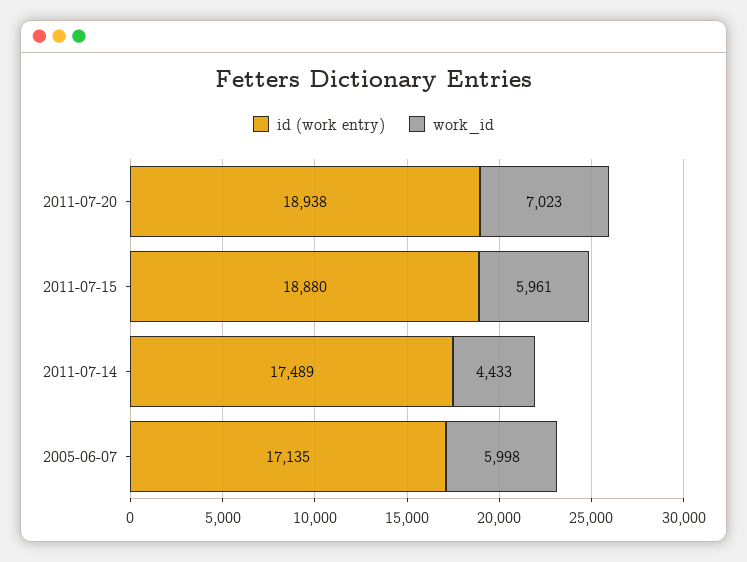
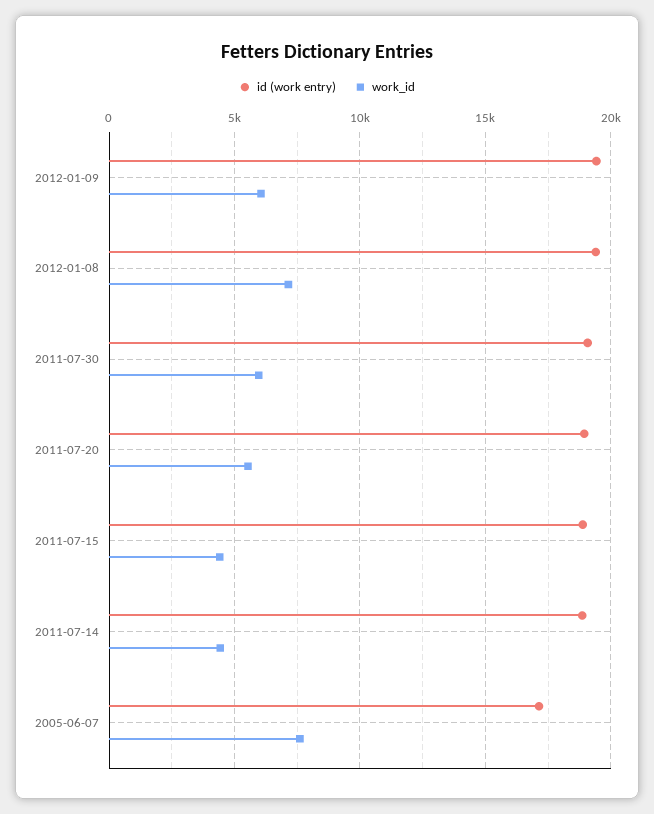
work_id, 2011-07-20: 7023 -> 5500
work_id, 2011-07-15: 5961 -> 4500
id (work entry), 2011-07-14: 17489 -> 19000
work_id, 2005-06-07: 5998 -> 7500
id (work entry), 2012-01-09: none -> 19500
work_id, 2012-01-09: none -> 6000
id (work entry), 2012-01-08: none -> 19500
work_id, 2012-01-08: none -> 7000
id (work entry), 2011-07-30: none -> 19000
work_id, 2011-07-30: none -> 6000

